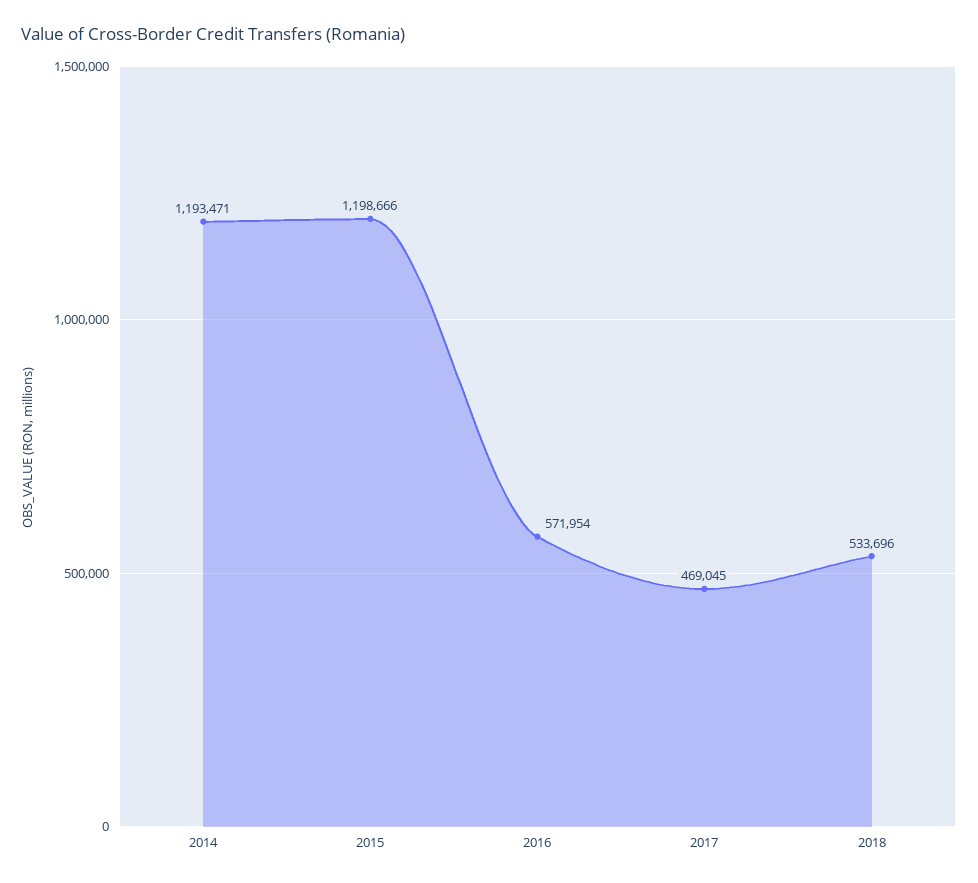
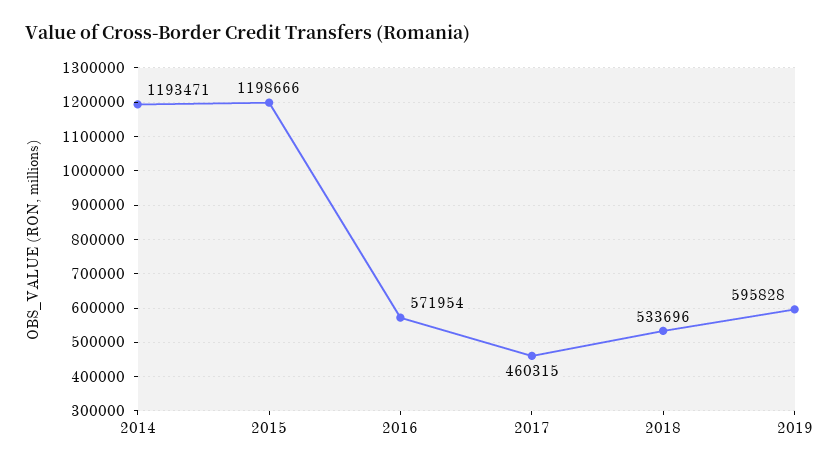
2017: 469045 -> 460315
2019: none -> 595828

